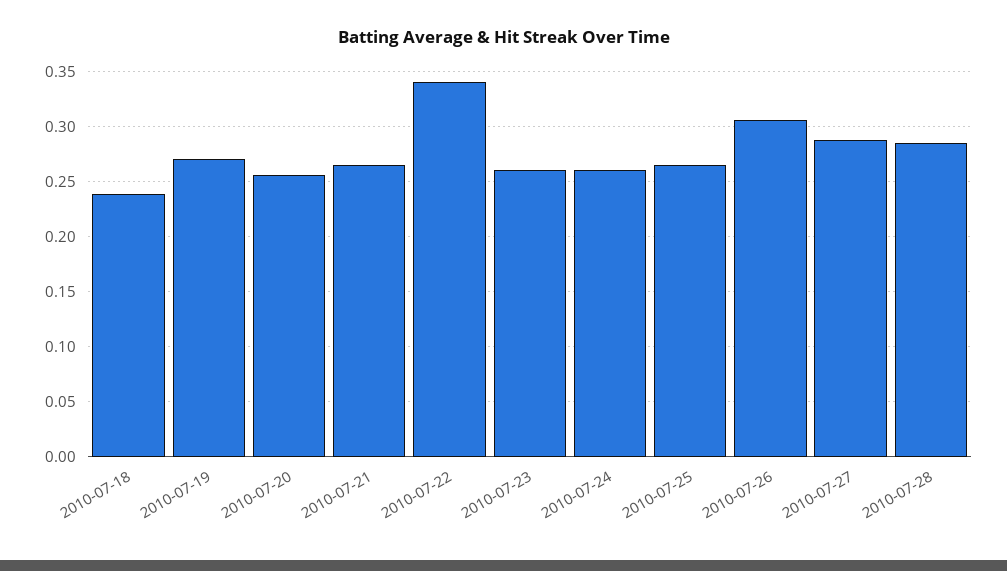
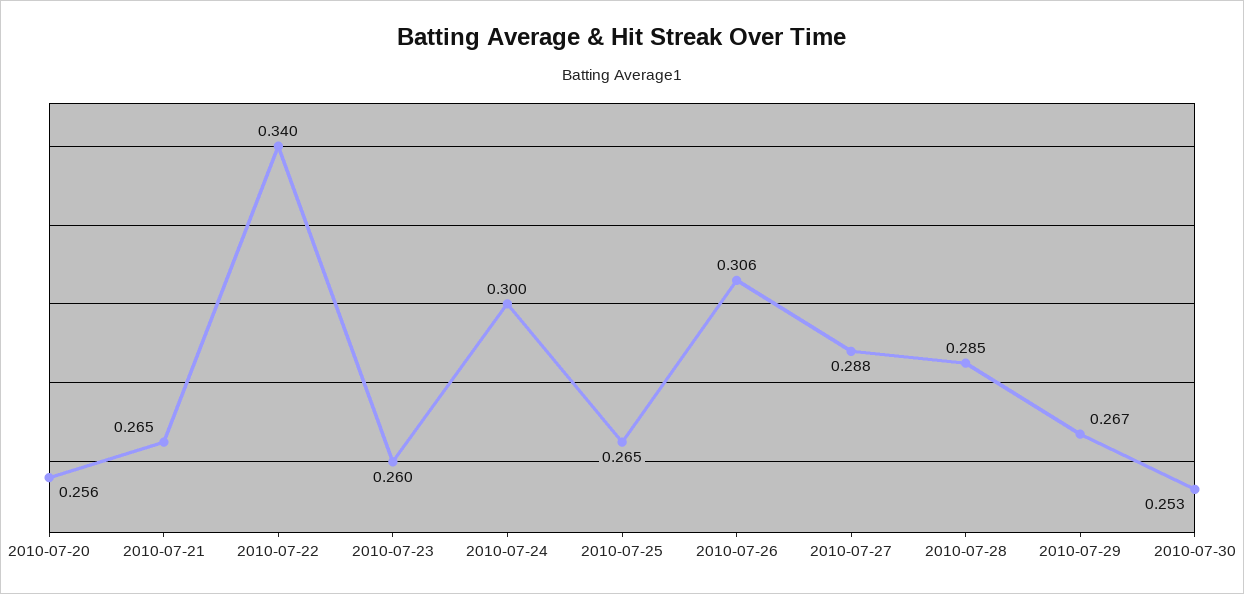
2010-07-18: 0.24 -> none
2010-07-19: 0.27 -> none
2010-07-24: 0.26 -> 0.3
2010-07-29: none -> 0.267
2010-07-30: none -> 0.253

